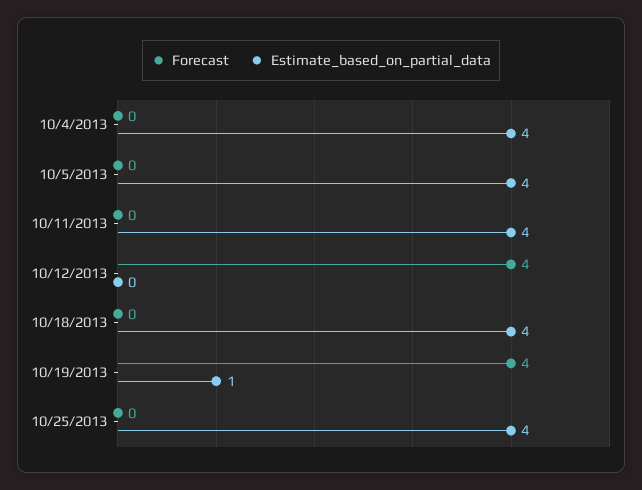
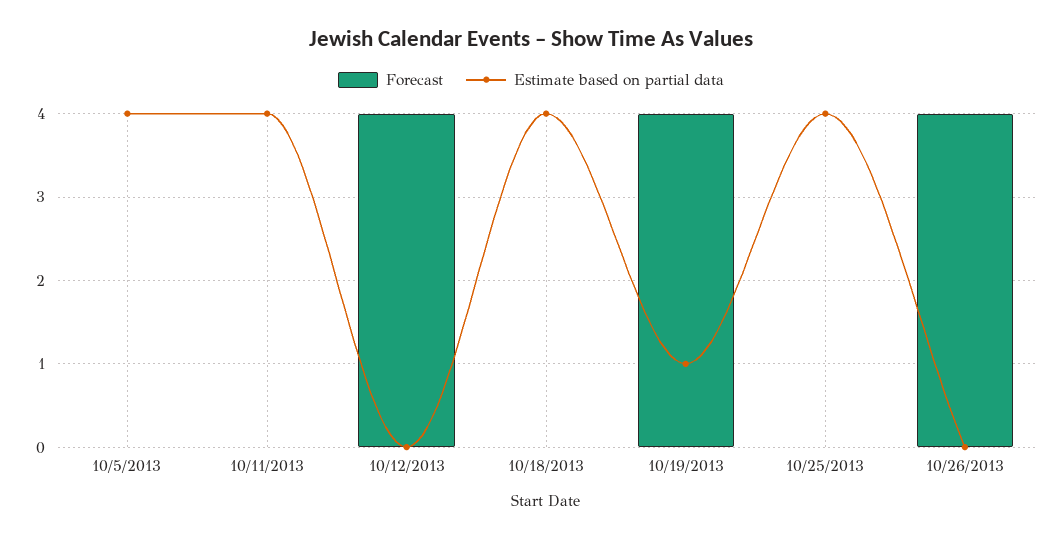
Forecast, 10/4/2013: 0 -> none
Estimate_based_on_partial_data, 10/4/2013: 4 -> none
Forecast, 10/26/2013: none -> 4
Estimate_based_on_partial_data, 10/26/2013: none -> 0

